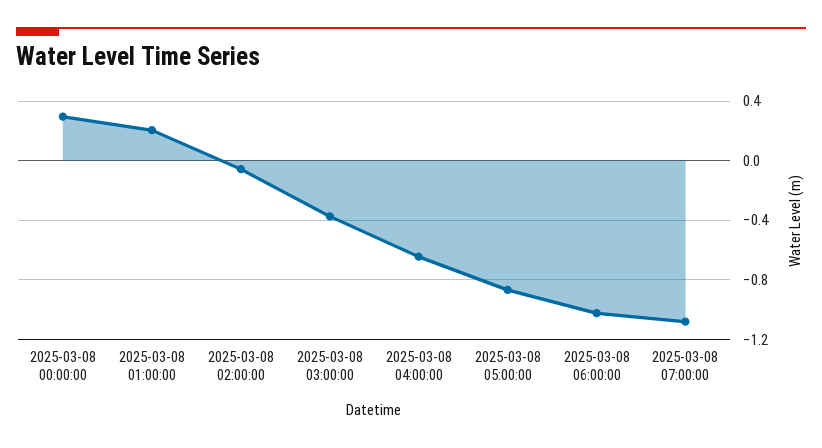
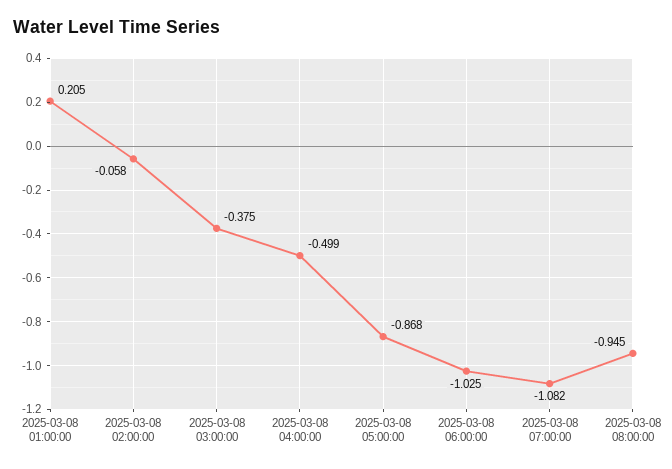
2025-03-08 00:00:00: 0.3 -> none
2025-03-08 04:00:00: -0.65 -> -0.499
2025-03-08 08:00:00: none -> -0.945

